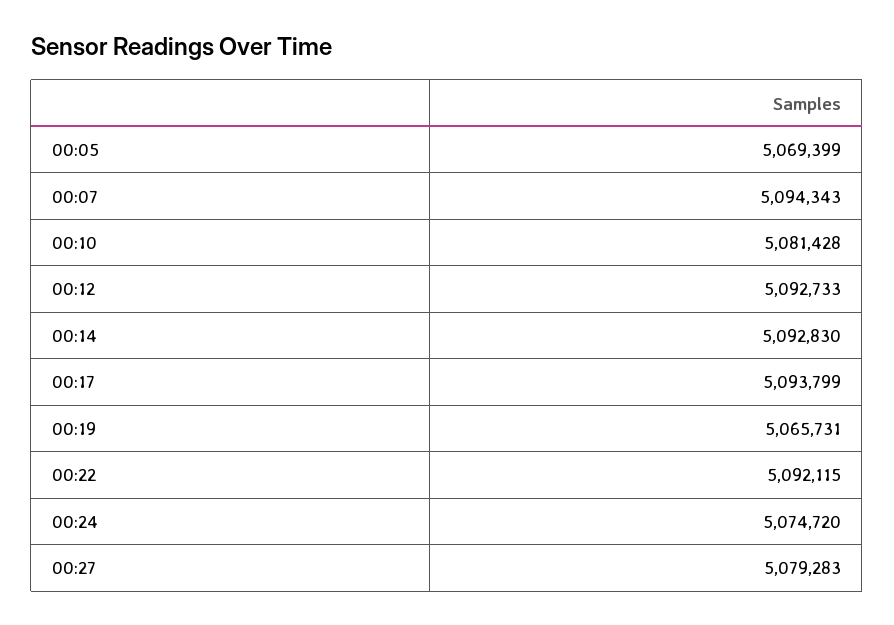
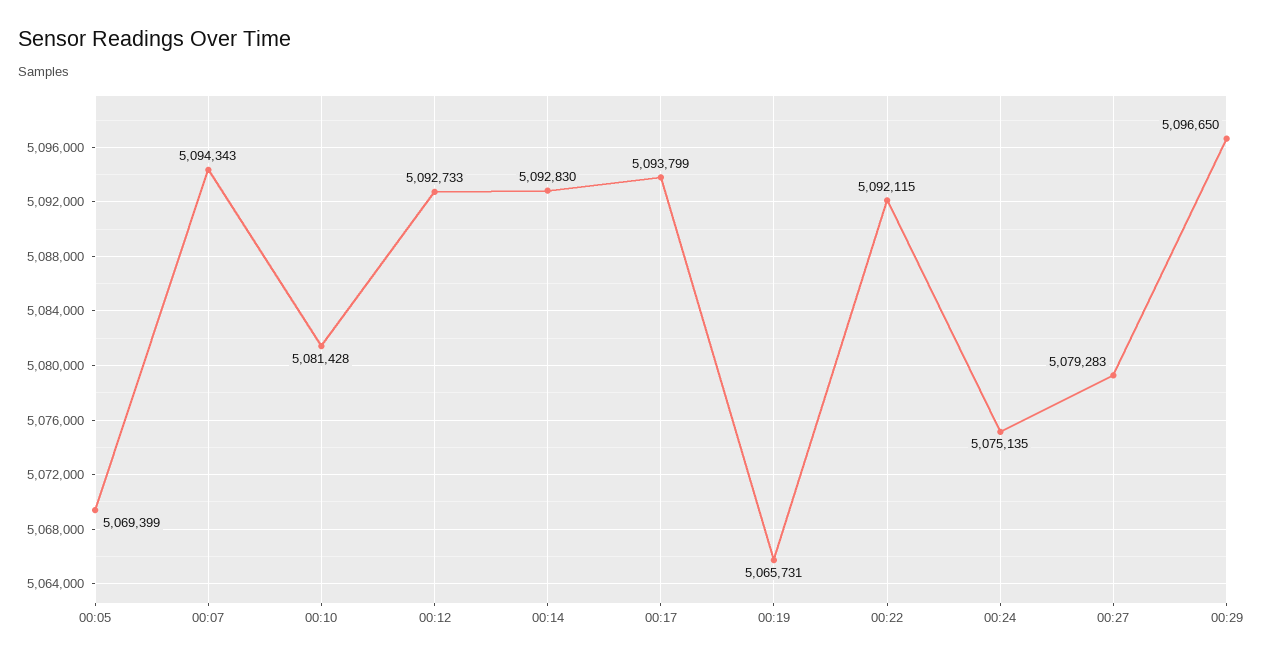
00:24: 5074720 -> 5075135
00:29: none -> 5096650

